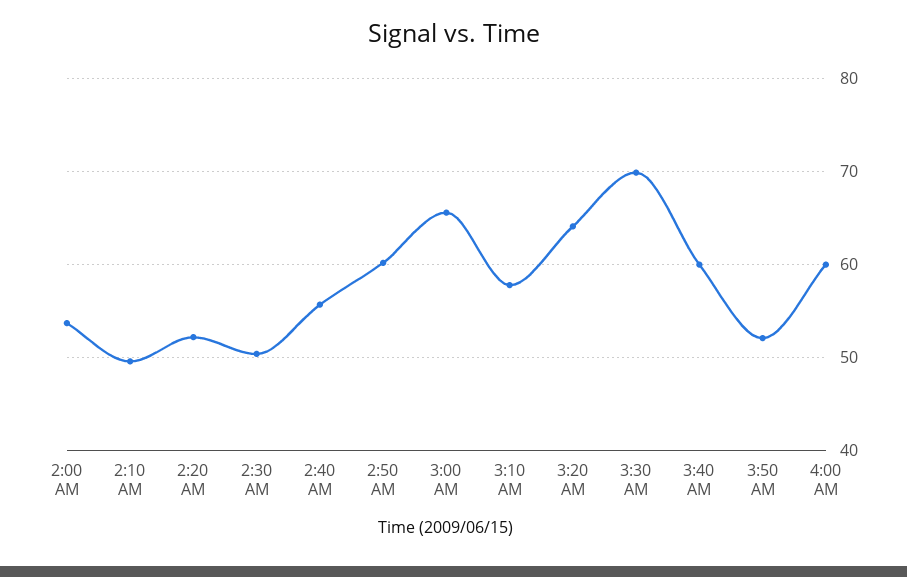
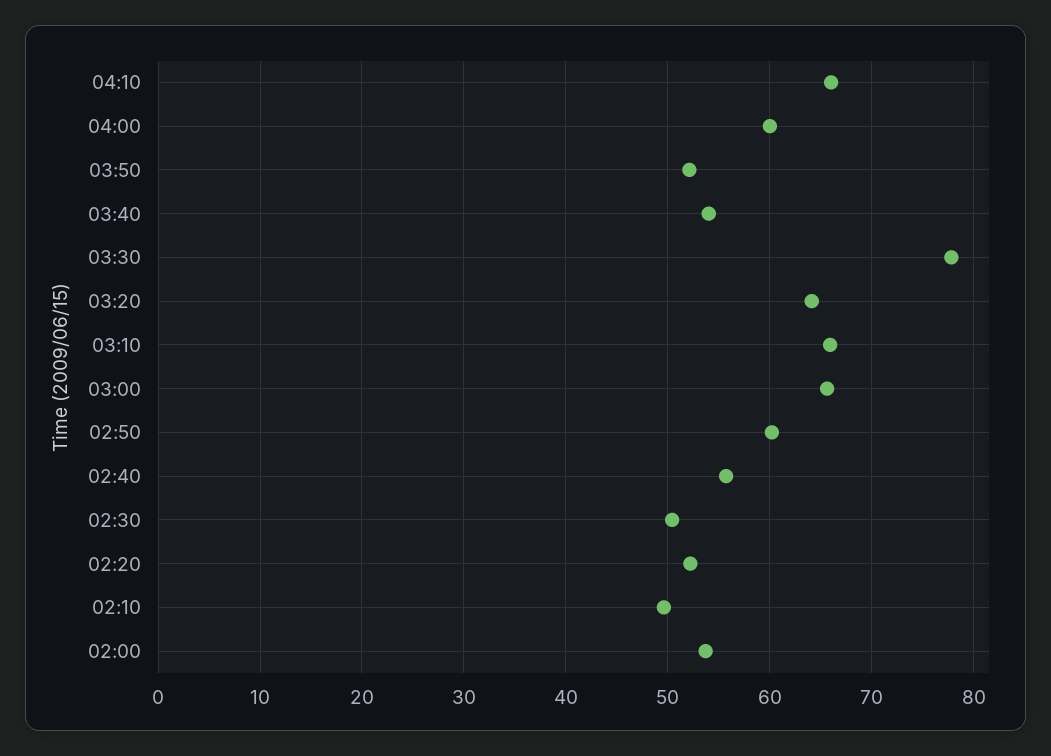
3:10 AM: 58 -> 66
3:30 AM: 70 -> 78
3:40 AM: 60 -> 54
04:10: none -> 66

